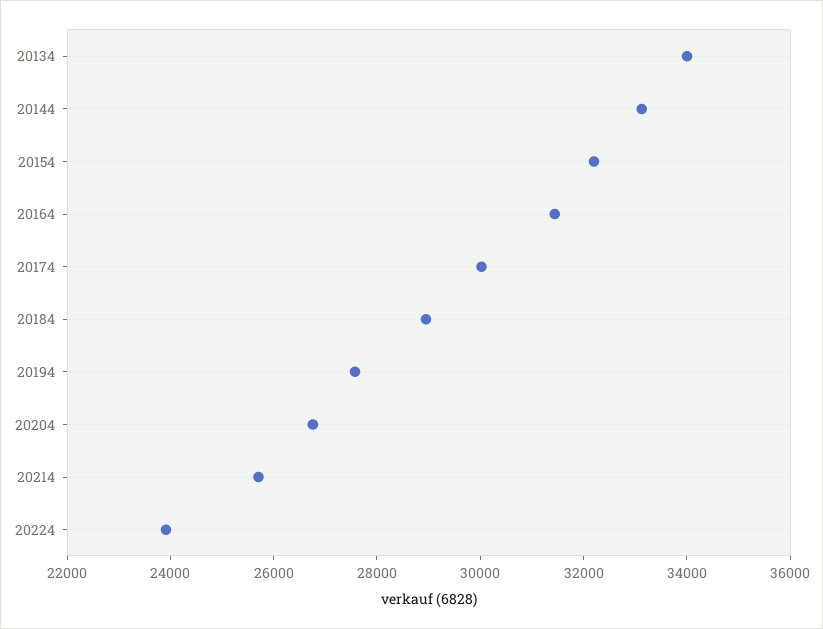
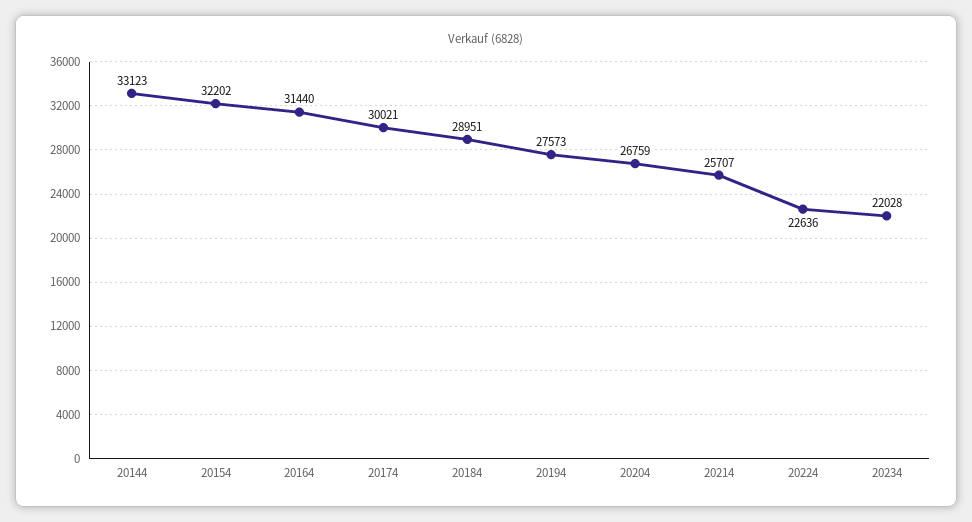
20134: 34000 -> none
20224: 24000 -> 22636
20234: none -> 22028

